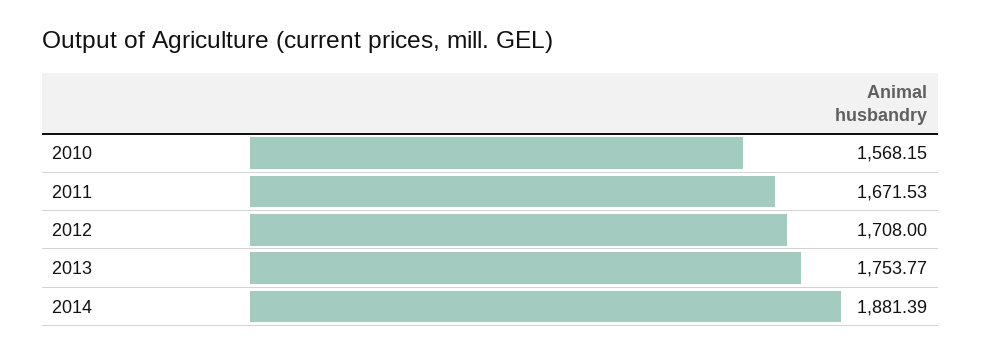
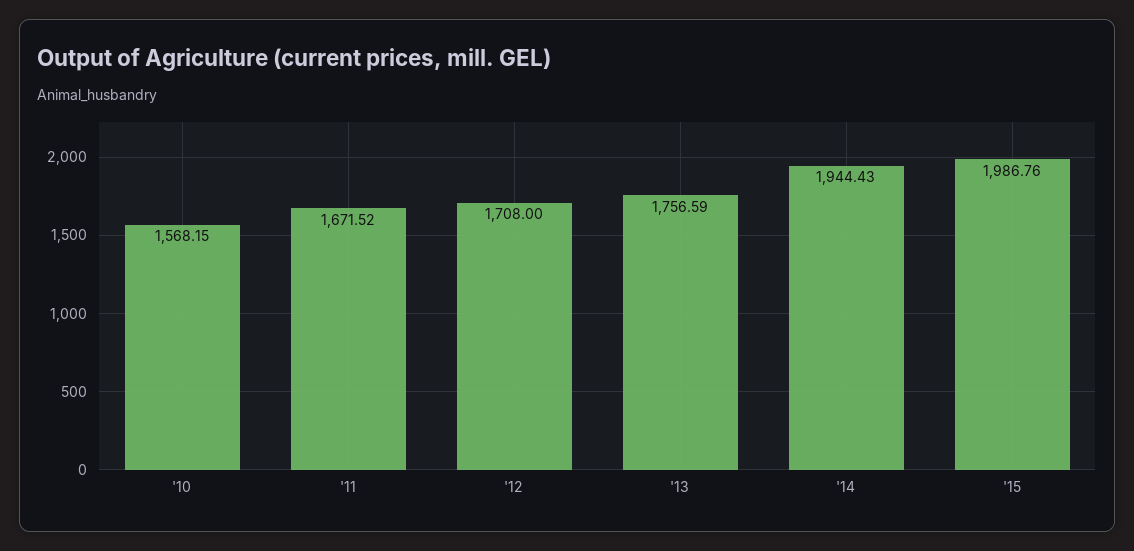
2011: 1671.53 -> 1671.52
2013: 1753.77 -> 1756.59
2014: 1881.39 -> 1944.43
'15: none -> 1986.76

